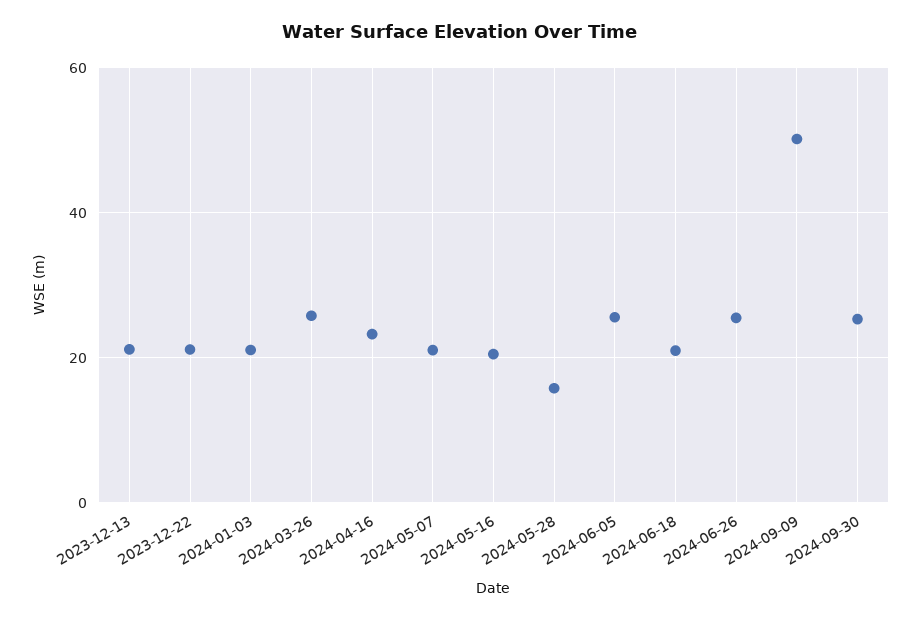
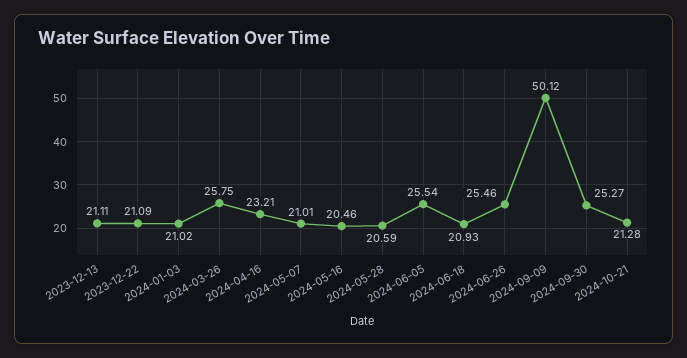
2024-05-28: 16 -> 20.59
2024-10-21: none -> 21.28

